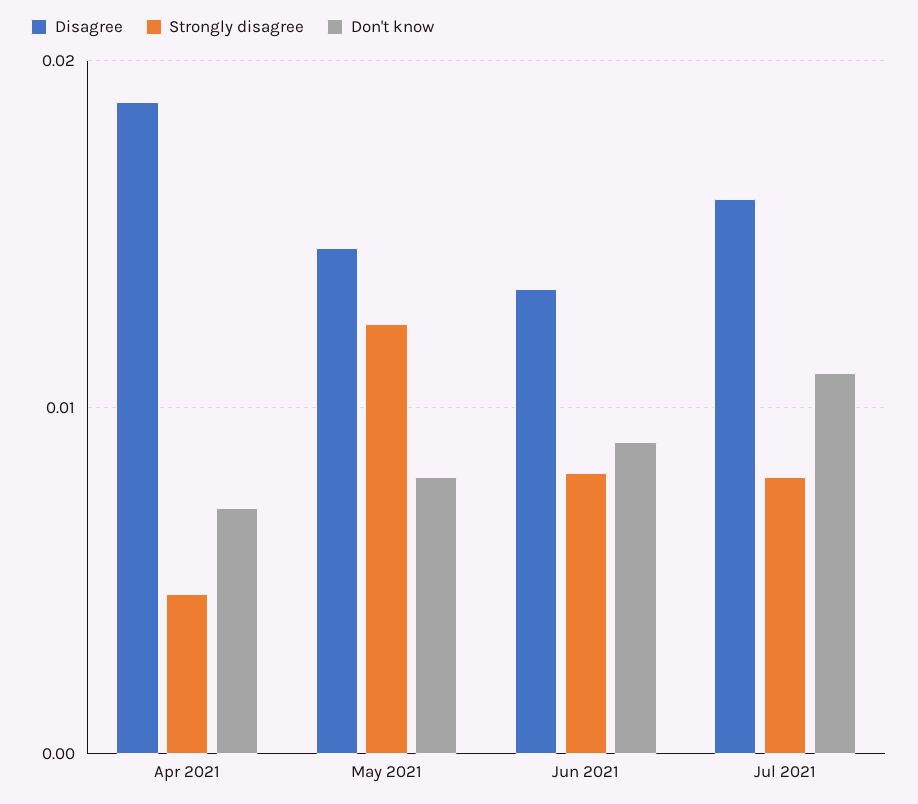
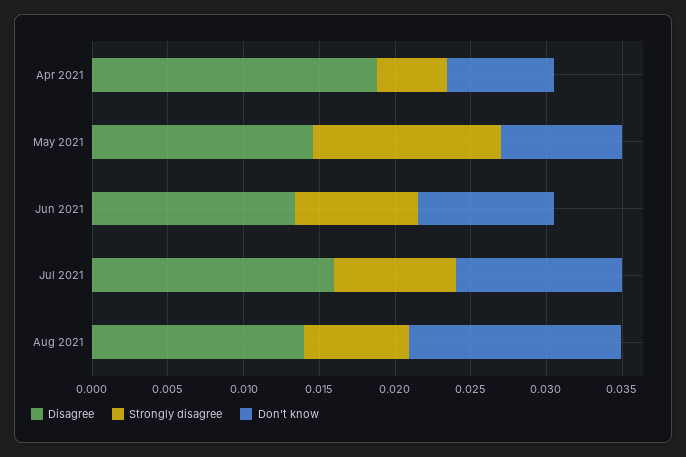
Disagree, Aug 2021: none -> 0.014
Strongly disagree, Aug 2021: none -> 0.007
Don't know, Aug 2021: none -> 0.014

